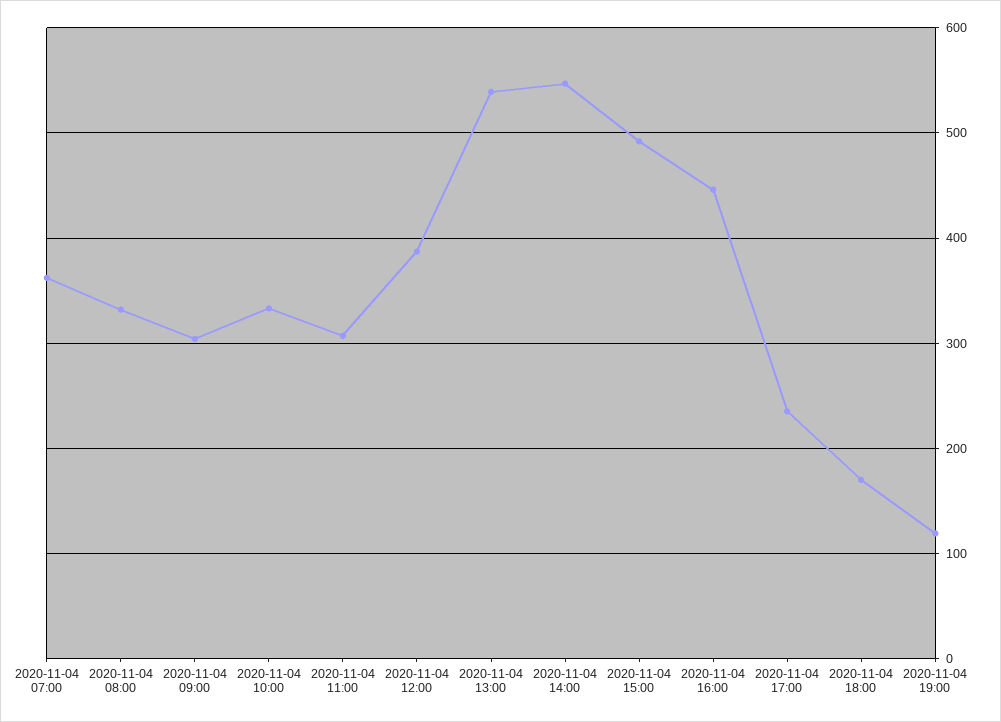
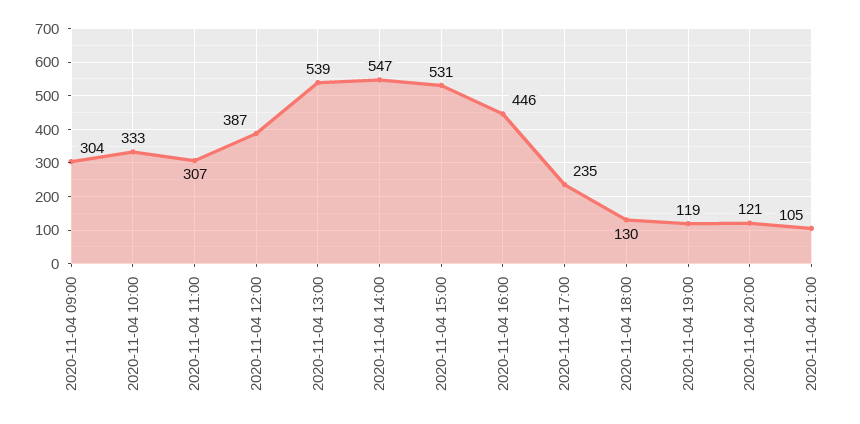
2020-11-04 07:00: 360 -> none
2020-11-04 08:00: 330 -> none
2020-11-04 15:00: 490 -> 531
2020-11-04 18:00: 170 -> 130
2020-11-04 20:00: none -> 121
2020-11-04 21:00: none -> 105

